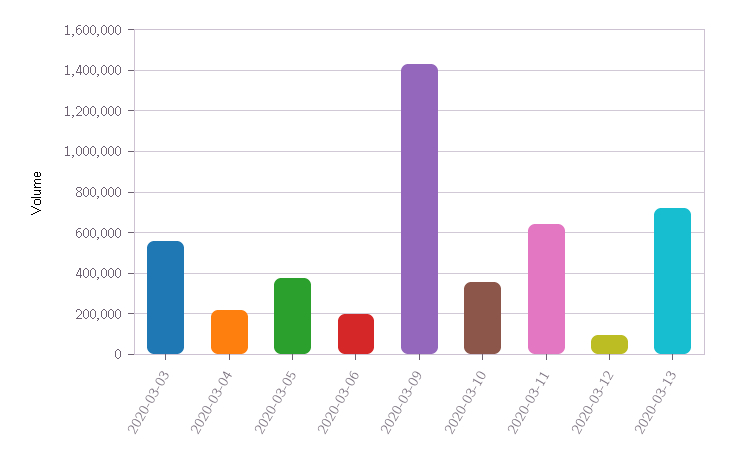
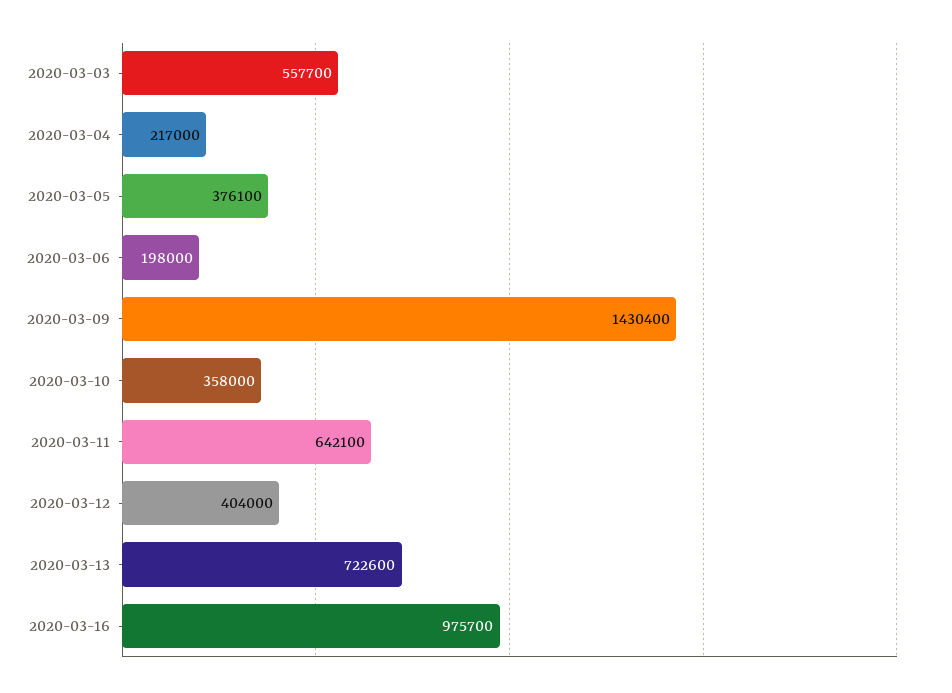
2020-03-12: 100000 -> 404000
2020-03-16: none -> 975700

